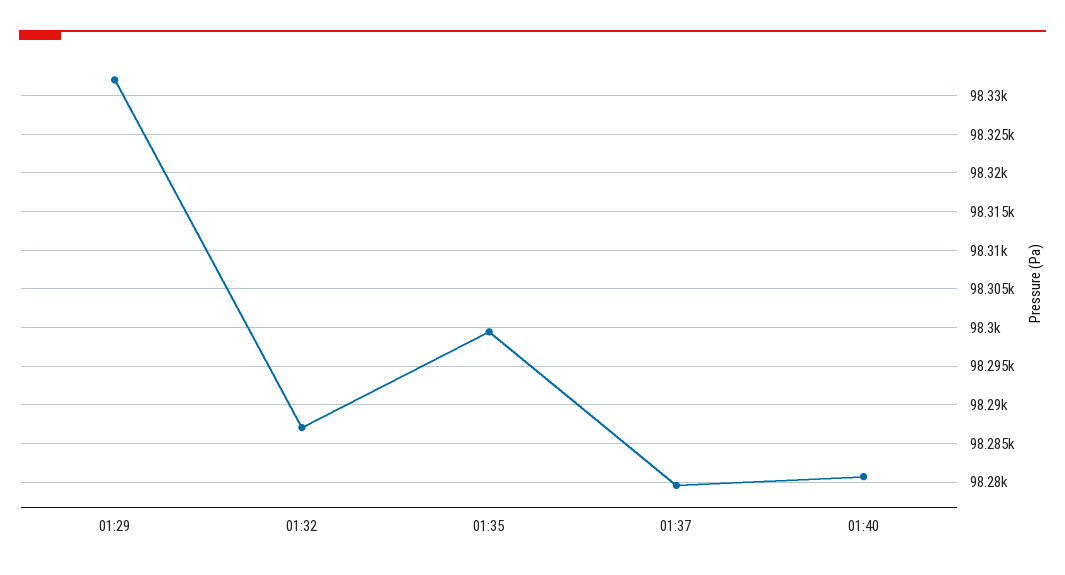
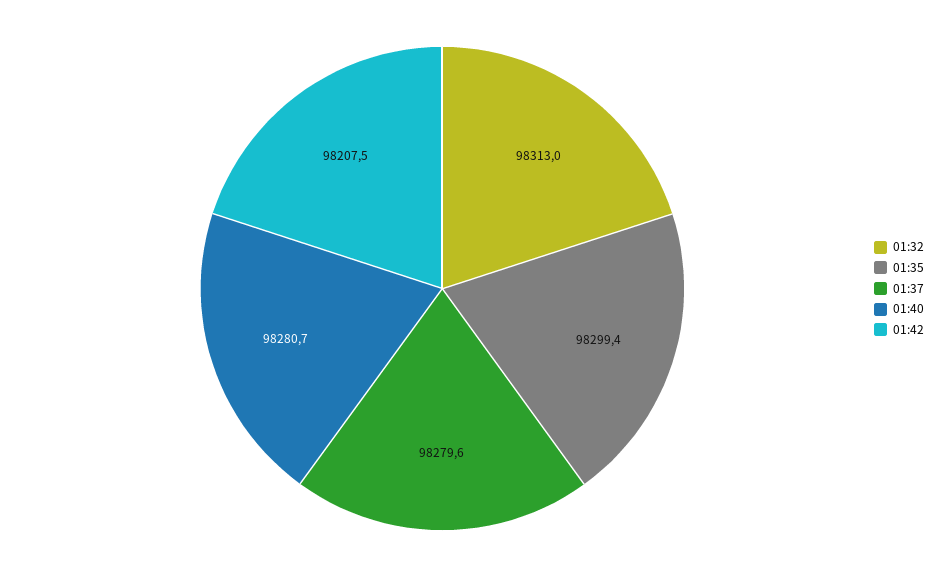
01:29: 98332 -> none
01:32: 98287 -> 98313
01:42: none -> 98207.5

